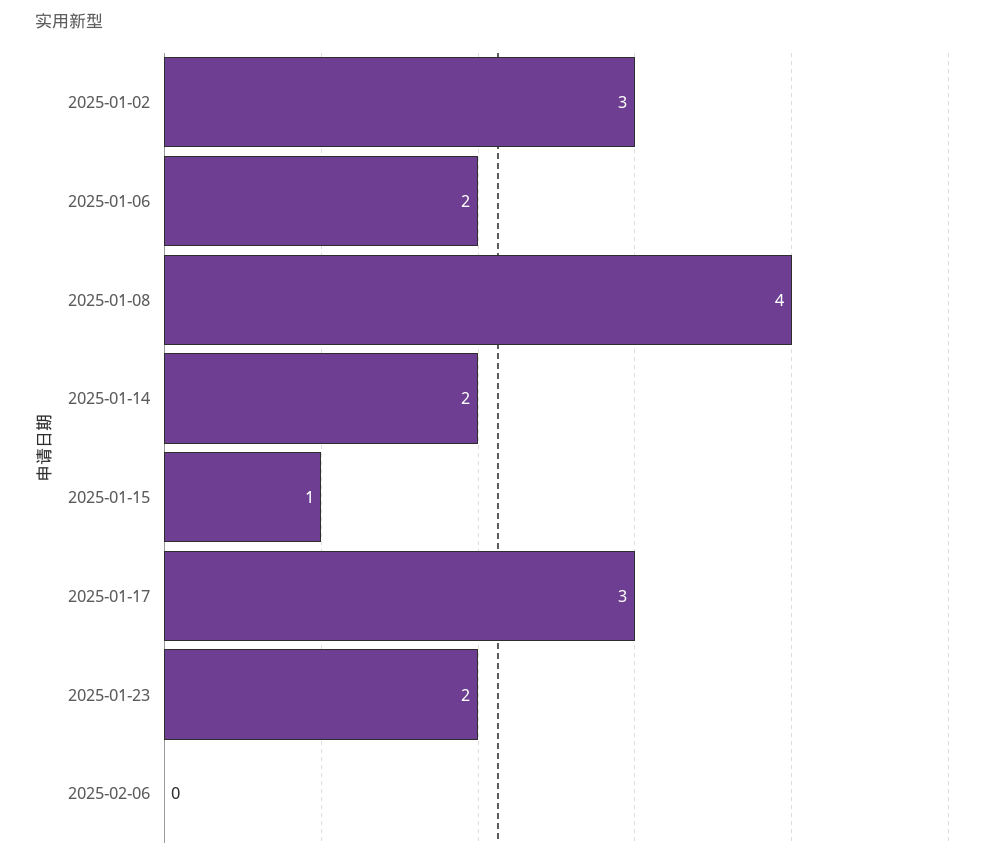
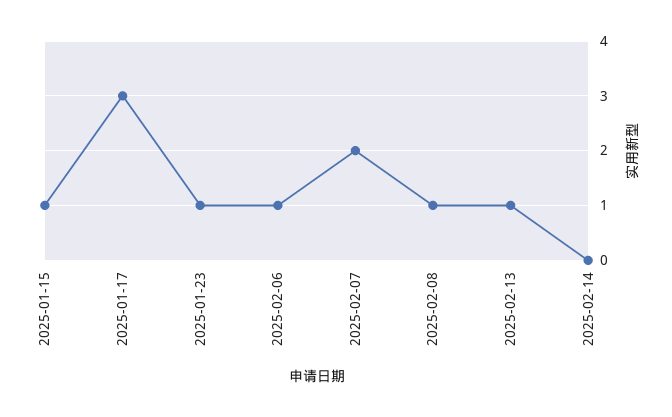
2025-01-02: 3 -> none
2025-01-06: 2 -> none
2025-01-08: 4 -> none
2025-01-14: 2 -> none
2025-01-23: 2 -> 1
2025-02-06: 0 -> 1
2025-02-07: none -> 2
2025-02-08: none -> 1
2025-02-13: none -> 1
2025-02-14: none -> 0

